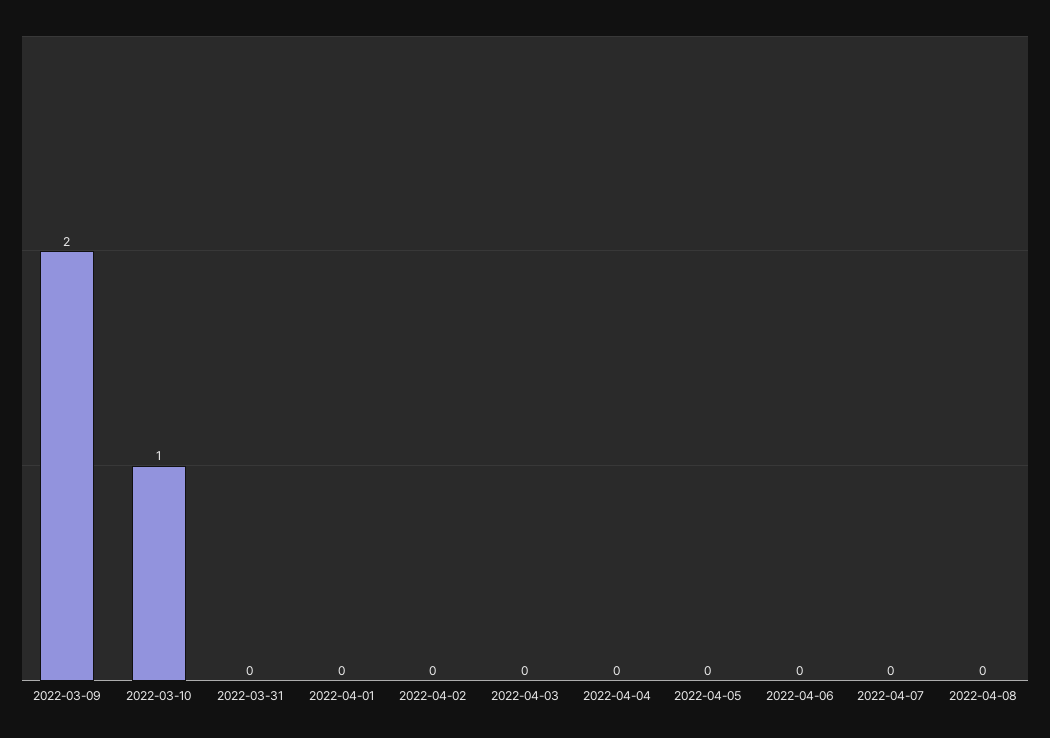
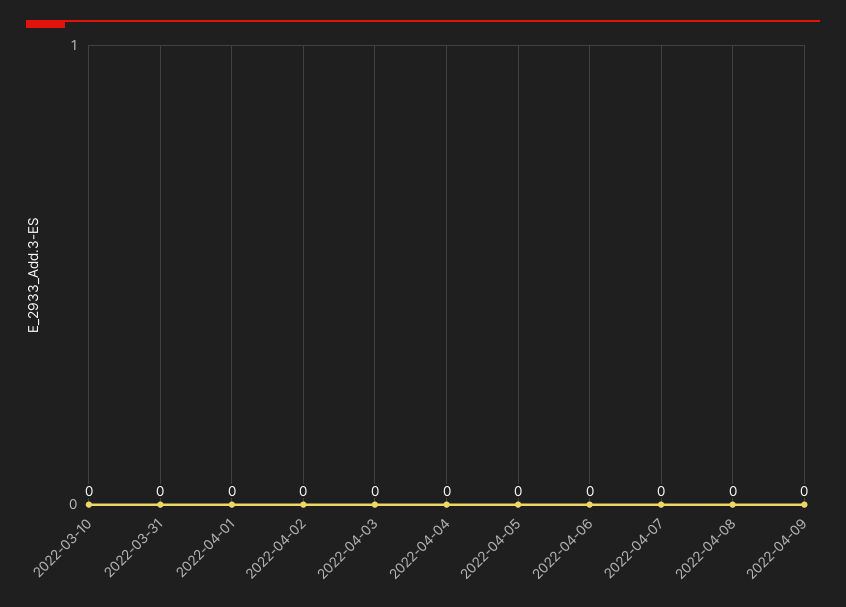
2022-03-09: 2 -> none
2022-03-10: 1 -> 0
2022-04-09: none -> 0

